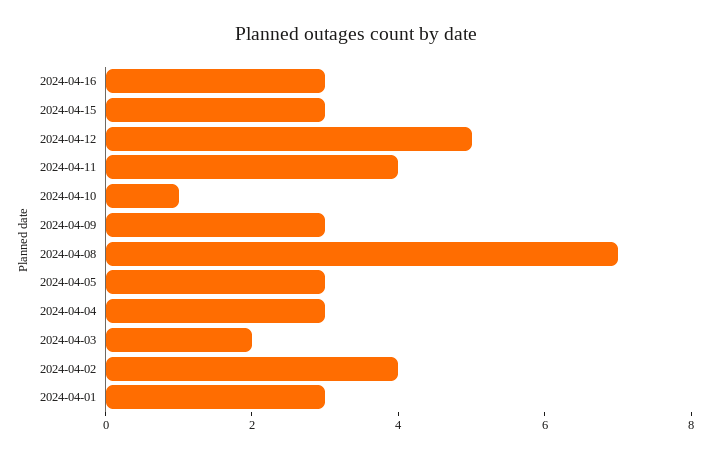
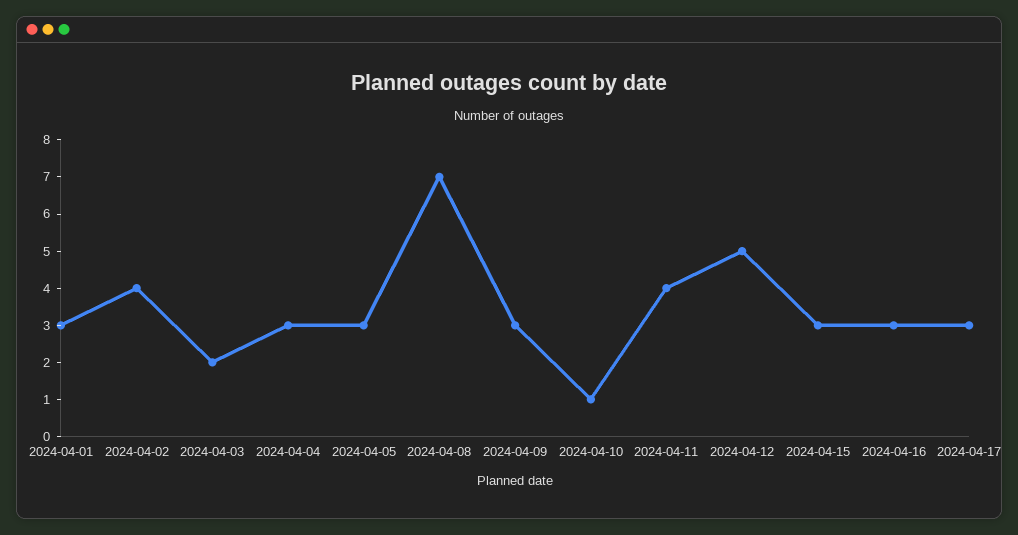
2024-04-17: none -> 3

